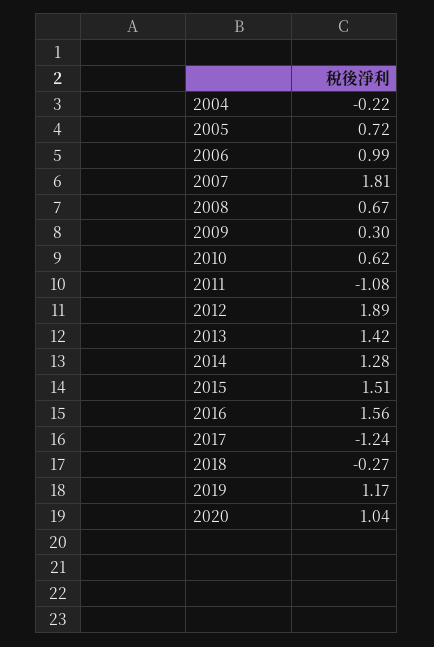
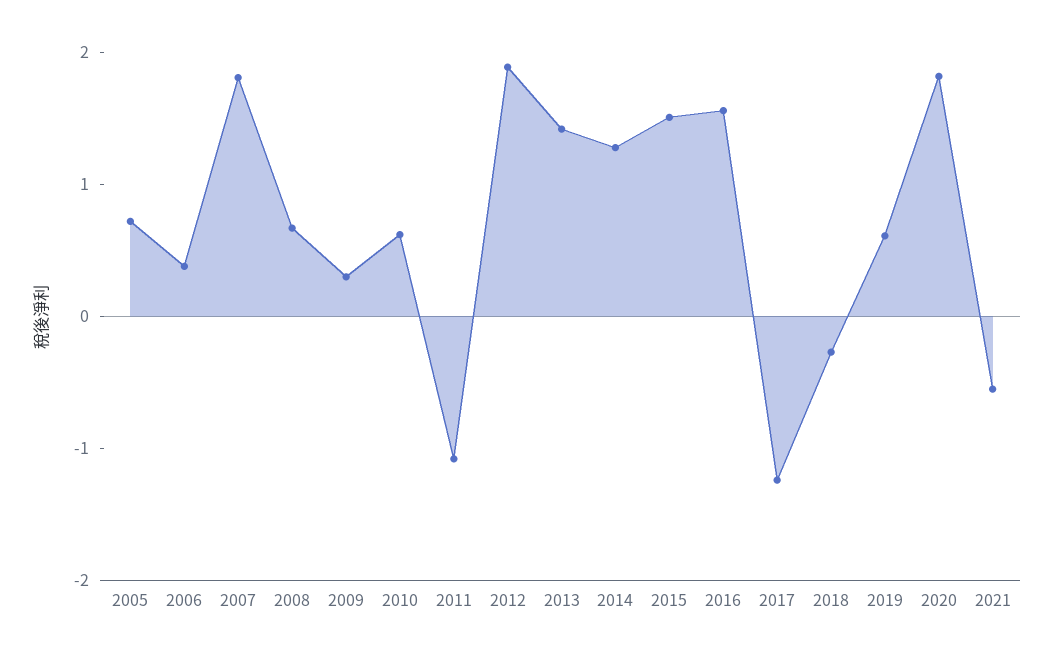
2004: -0.22 -> none
2006: 0.99 -> 0.4
2019: 1.17 -> 0.6
2020: 1.04 -> 1.8
2021: none -> -0.6

